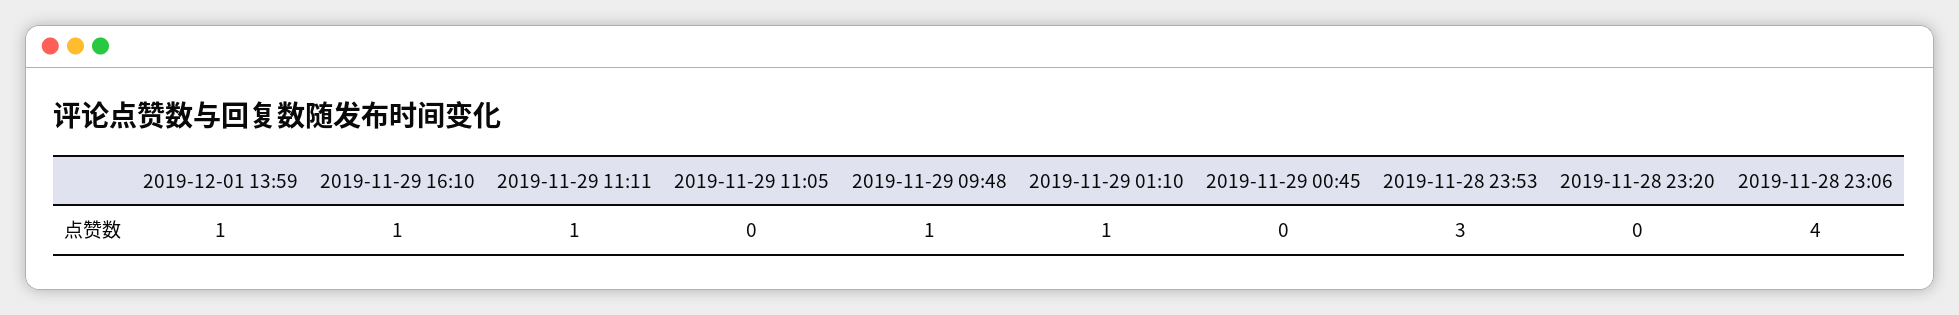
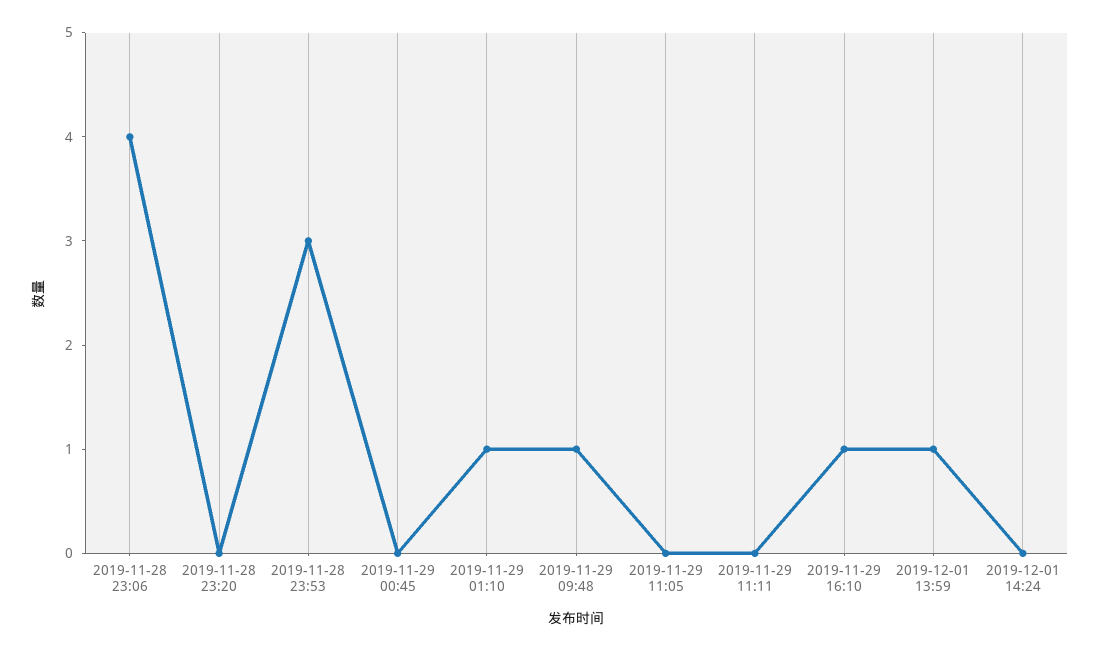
2019-11-29 11:11: 1 -> 0
2019-12-01 14:24: none -> 0

